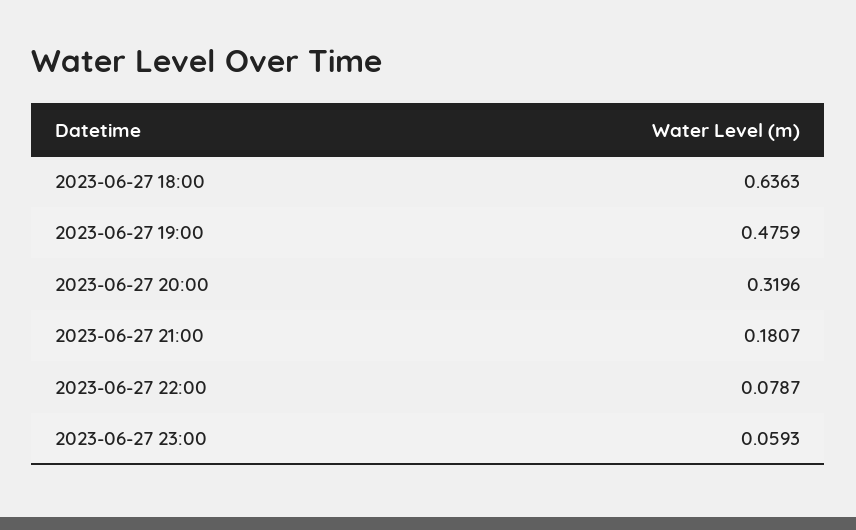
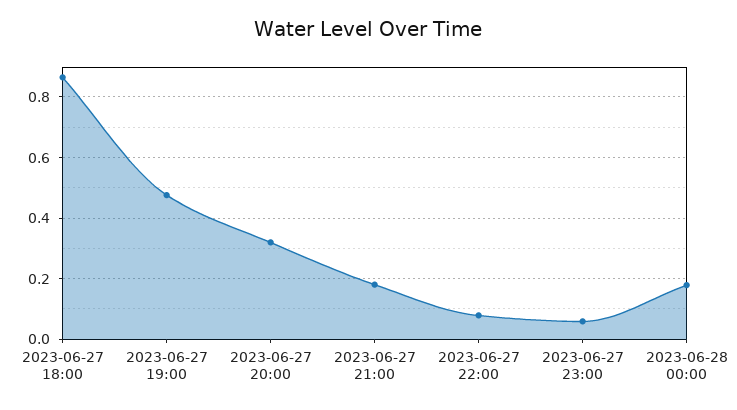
2023-06-27 18:00: 0.6363 -> 0.86
2023-06-28 00:00: none -> 0.18

